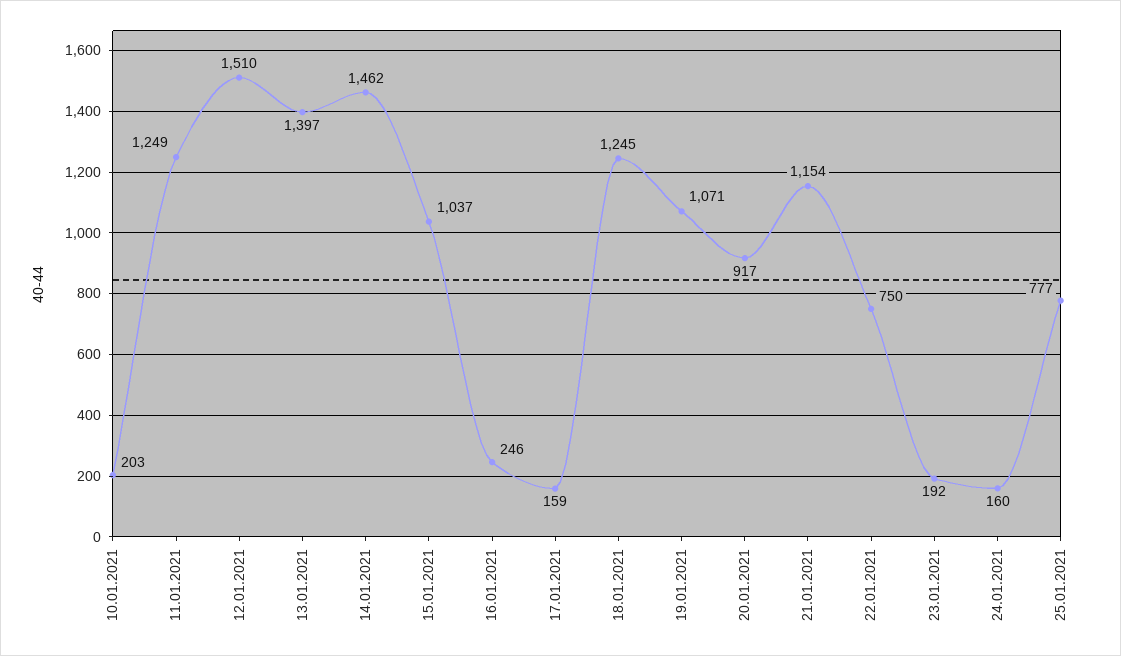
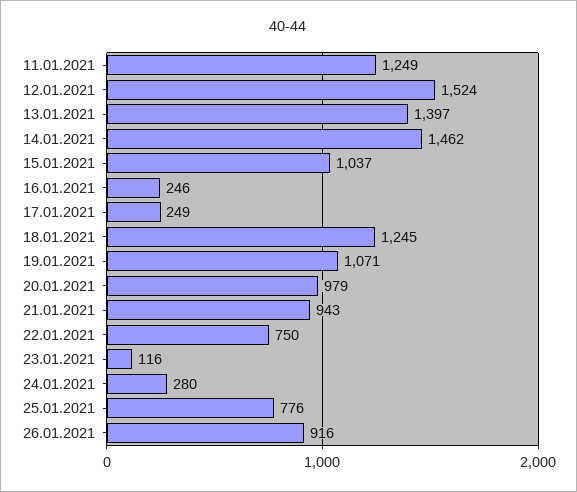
10.01.2021: 203 -> none
12.01.2021: 1510 -> 1524
17.01.2021: 159 -> 249
20.01.2021: 917 -> 979
21.01.2021: 1154 -> 943
23.01.2021: 192 -> 116
24.01.2021: 160 -> 280
25.01.2021: 777 -> 776
26.01.2021: none -> 916

